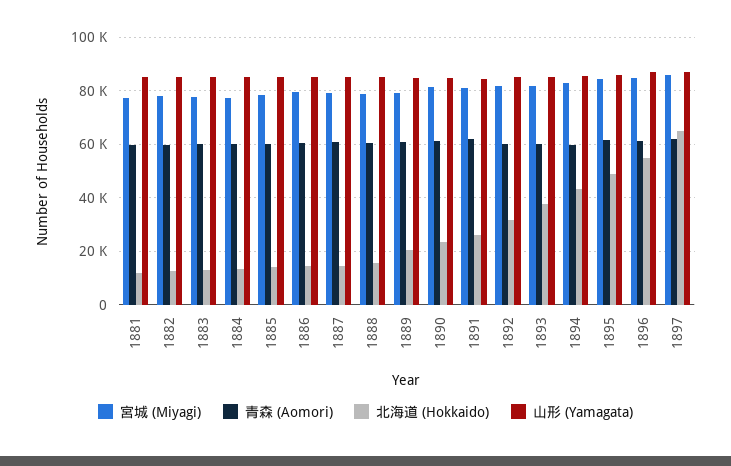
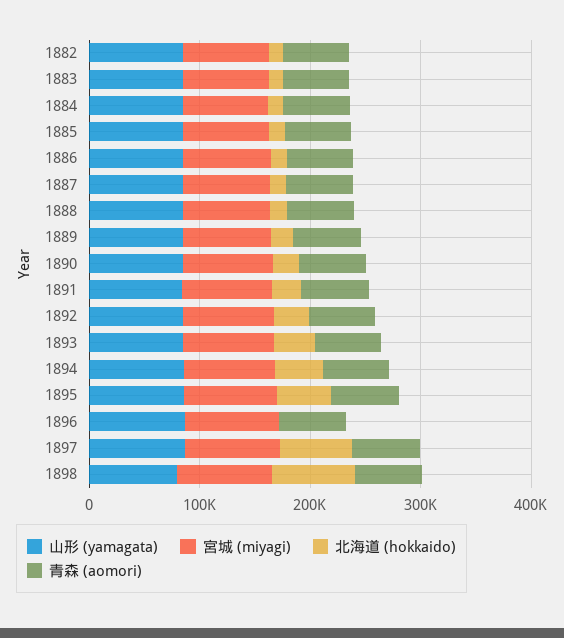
宮城 (Miyagi), 1881: 77500 -> none
青森 (Aomori), 1881: 60000 -> none
北海道 (Hokkaido), 1881: 12500 -> none
山形 (Yamagata), 1881: 85000 -> none
北海道 (Hokkaido), 1896: 55000 -> 0
山形 (Yamagata), 1898: none -> 80000
宮城 (Miyagi), 1898: none -> 80000
北海道 (Hokkaido), 1898: none -> 80000
青森 (Aomori), 1898: none -> 60000

